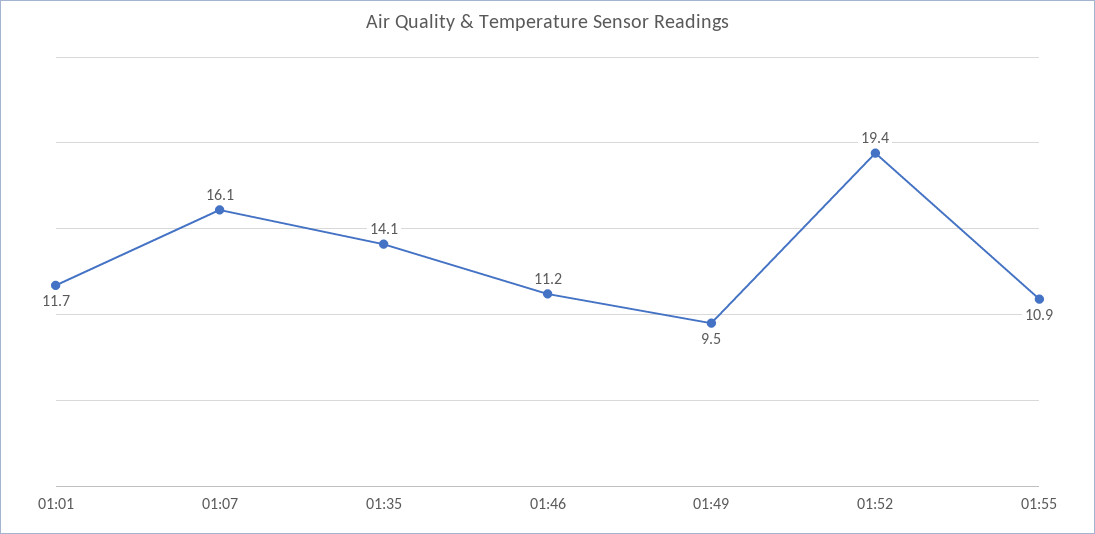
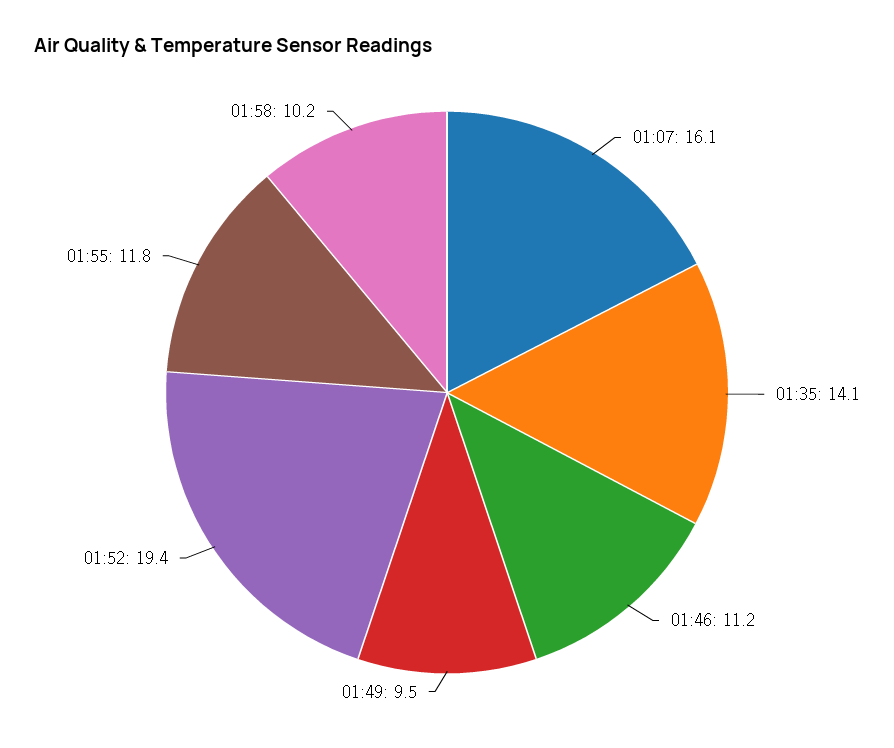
01:01: 11.7 -> none
01:55: 10.9 -> 11.8
01:58: none -> 10.2

